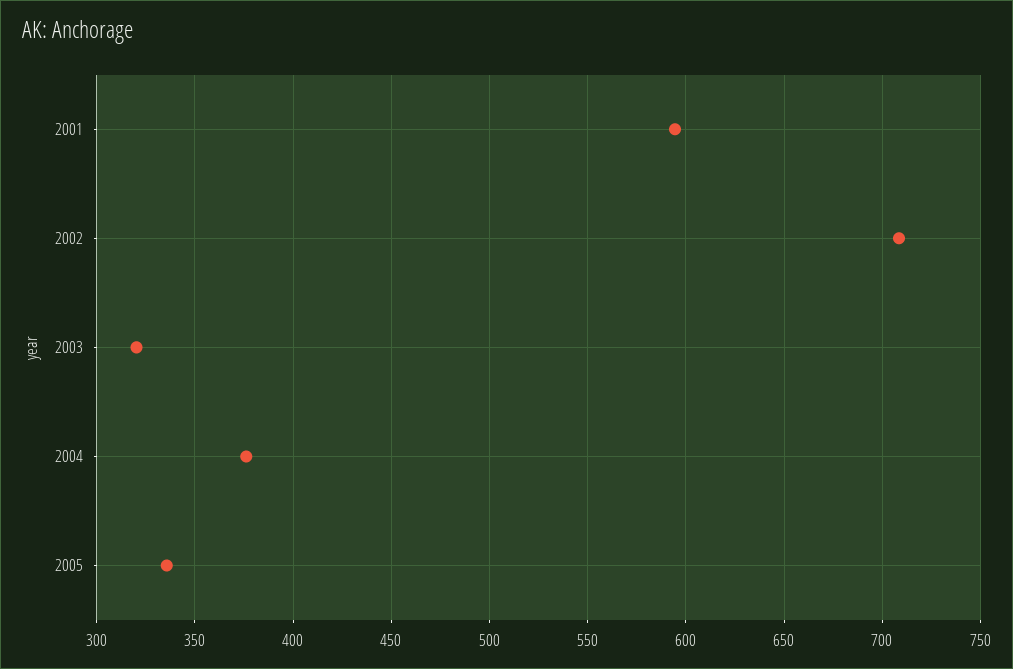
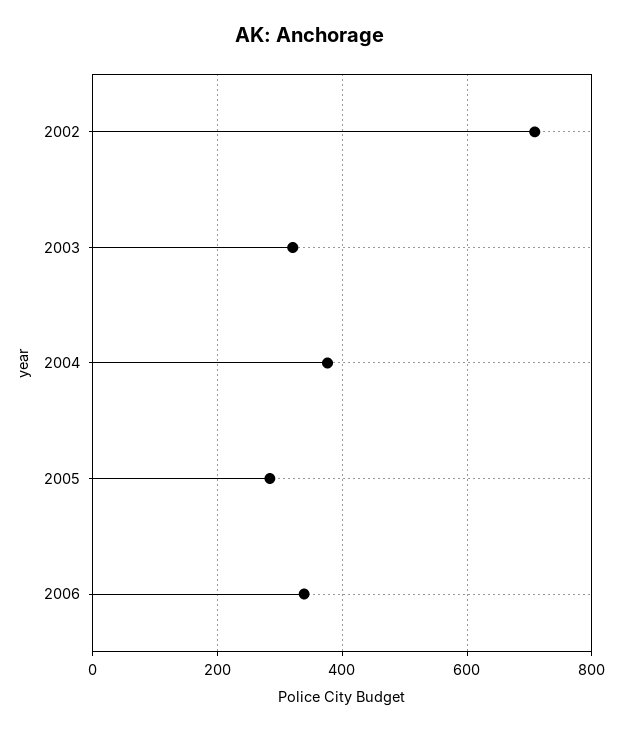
2001: 595 -> none
2005: 335 -> 280
2006: none -> 340

